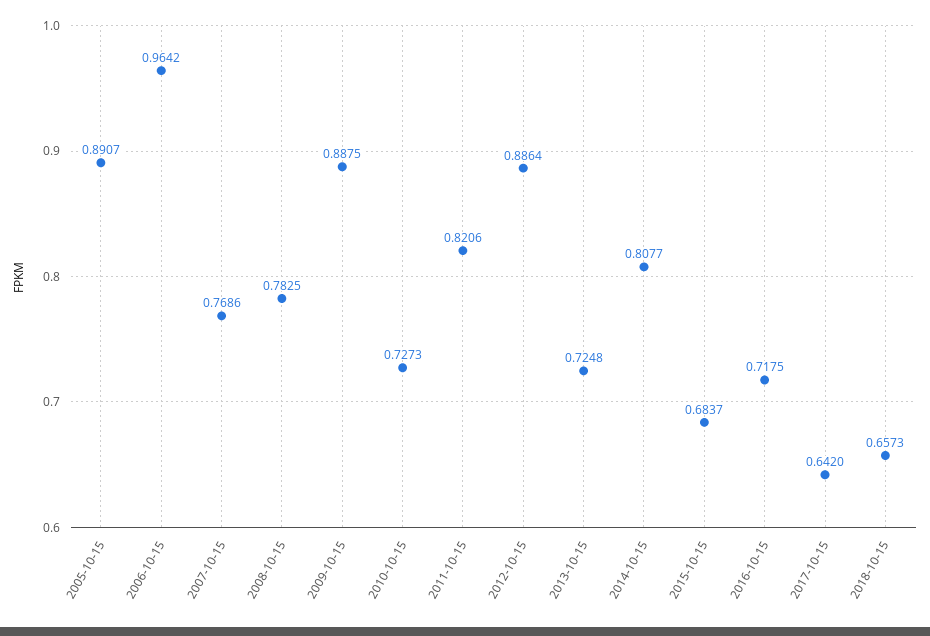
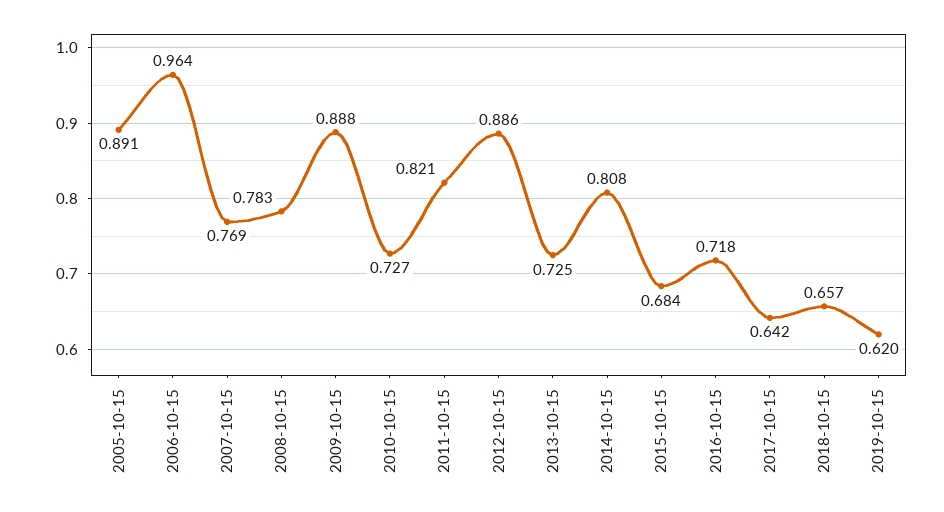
2019-10-15: none -> 0.62

